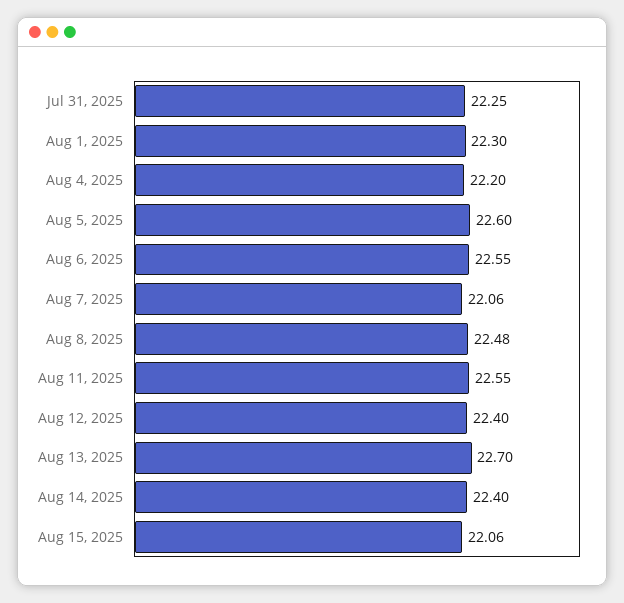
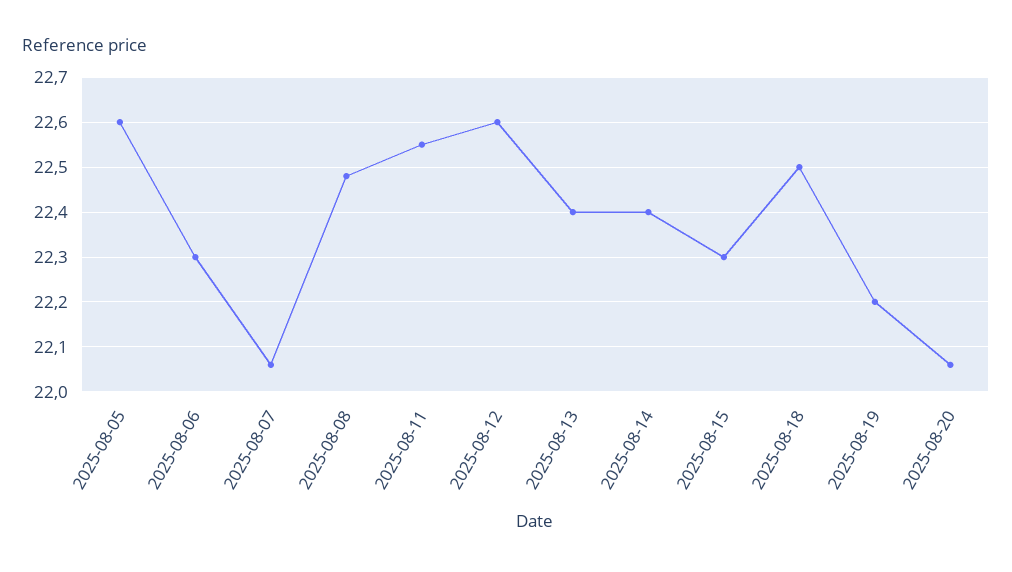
Jul 31, 2025: 22.25 -> none
Aug 1, 2025: 22.3 -> none
Aug 4, 2025: 22.2 -> none
Aug 6, 2025: 22.55 -> 22.3
Aug 12, 2025: 22.4 -> 22.6
Aug 13, 2025: 22.7 -> 22.4
Aug 15, 2025: 22.06 -> 22.3
2025-08-18: none -> 22.5
2025-08-19: none -> 22.2
2025-08-20: none -> 22.05

